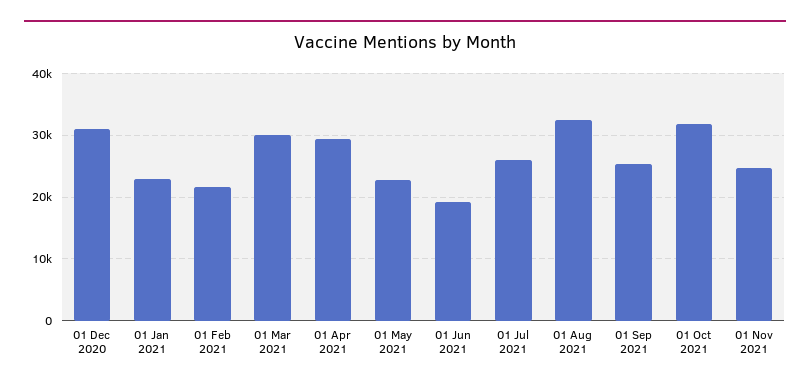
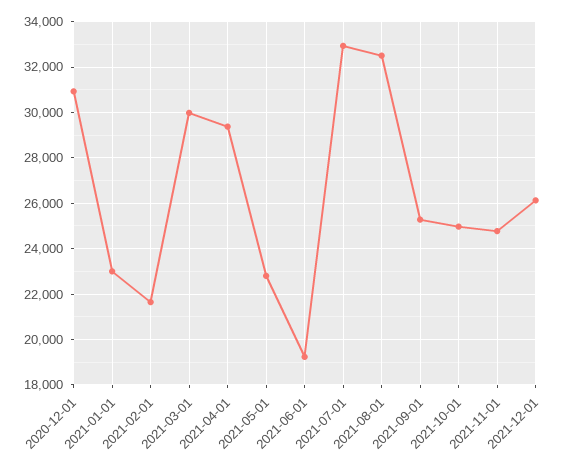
01 Jul 2021: 26000 -> 33000
01 Oct 2021: 32000 -> 25000
2021-12-01: none -> 26000

